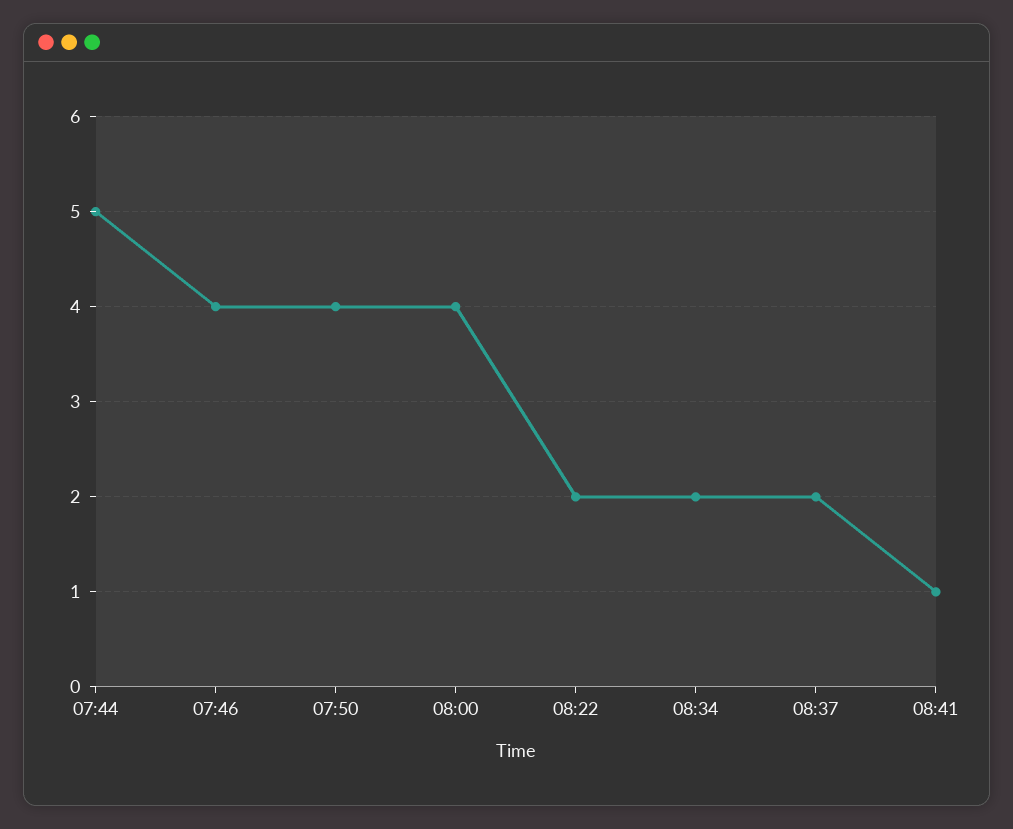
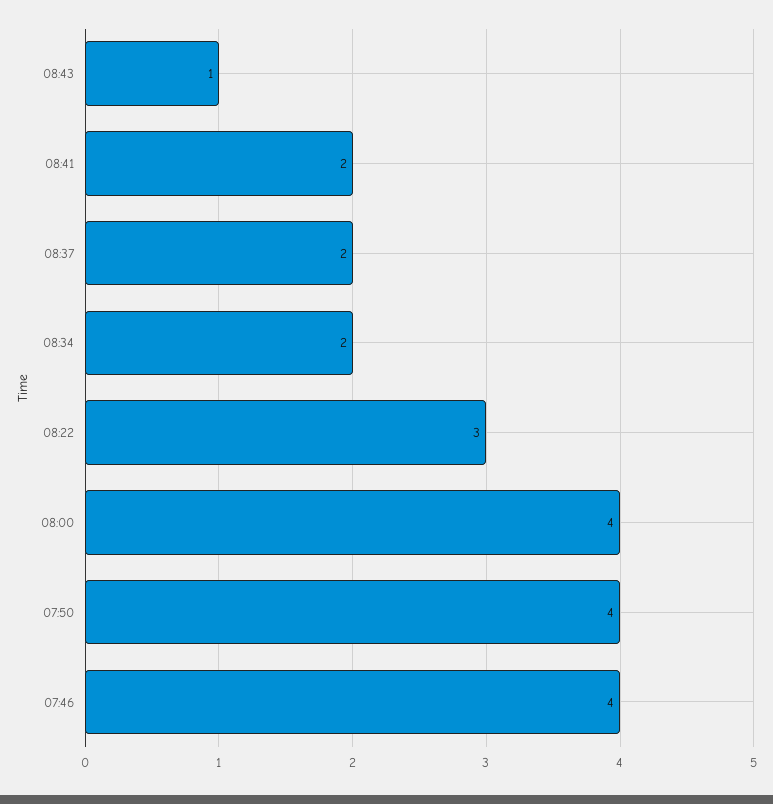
07:44: 5 -> none
08:22: 2 -> 3
08:41: 1 -> 2
08:43: none -> 1

